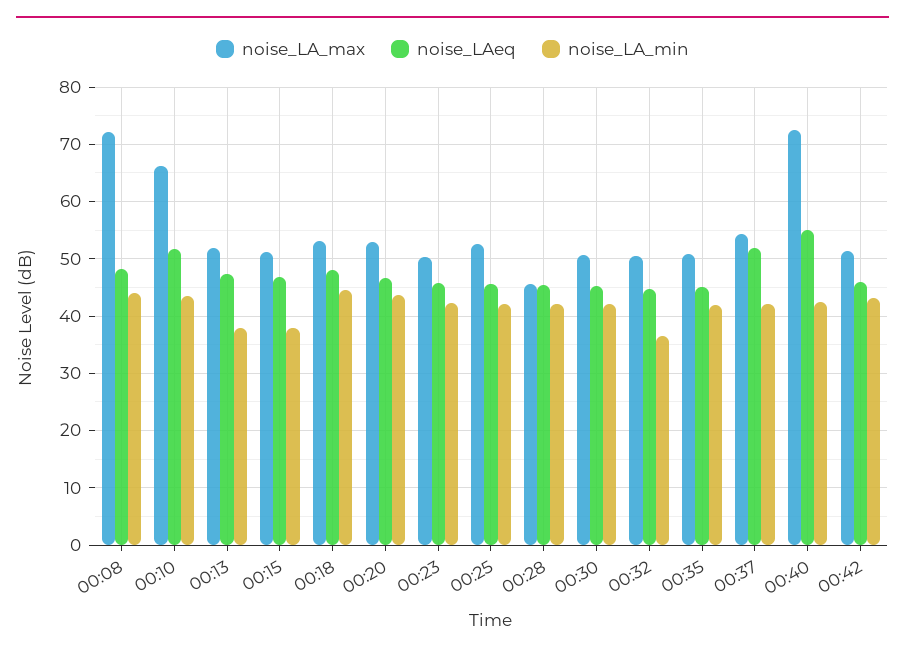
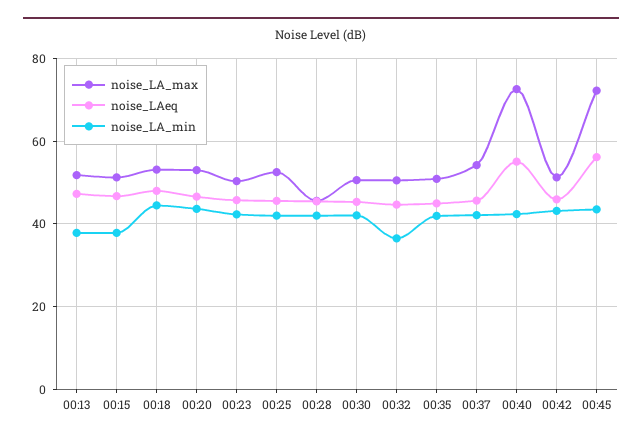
noise_LA_max, 00:08: 72 -> none
noise_LAeq, 00:08: 48 -> none
noise_LA_min, 00:08: 44 -> none
noise_LA_max, 00:10: 66 -> none
noise_LAeq, 00:10: 52 -> none
noise_LA_min, 00:10: 44 -> none
noise_LAeq, 00:37: 52 -> 46
noise_LA_max, 00:45: none -> 72
noise_LAeq, 00:45: none -> 56
noise_LA_min, 00:45: none -> 44

